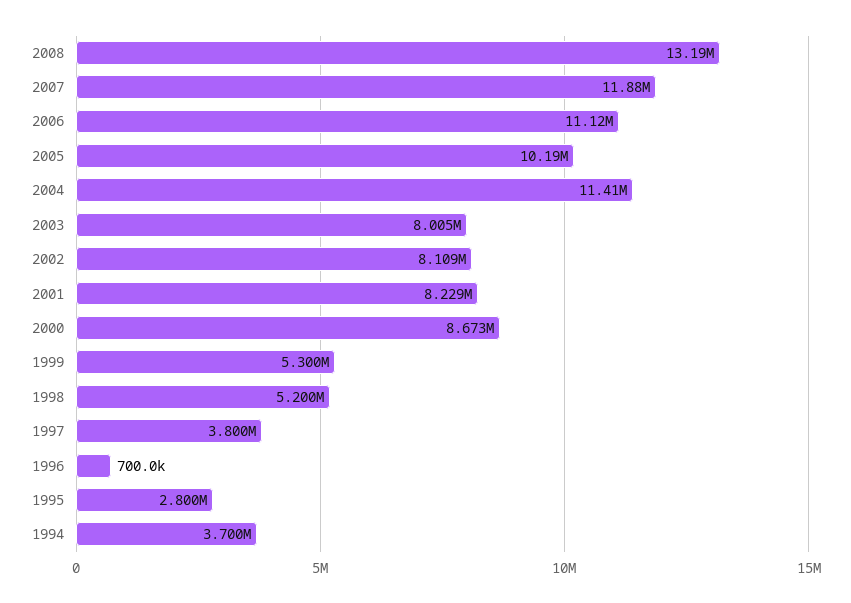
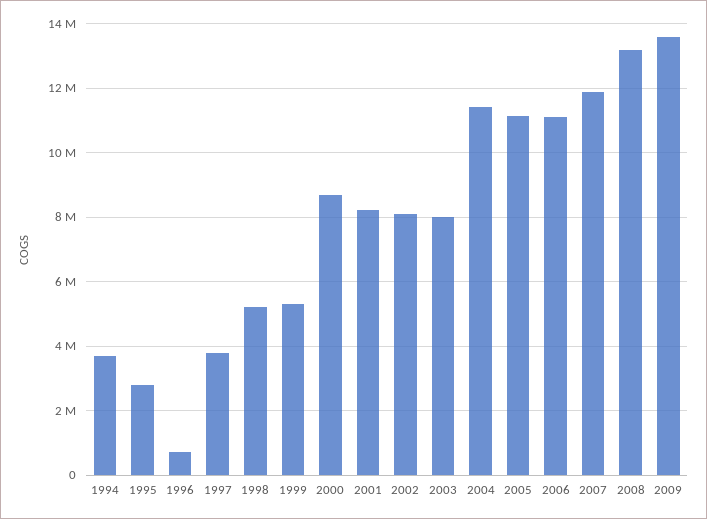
2005: 10190000 -> 11200000
2009: none -> 13600000

